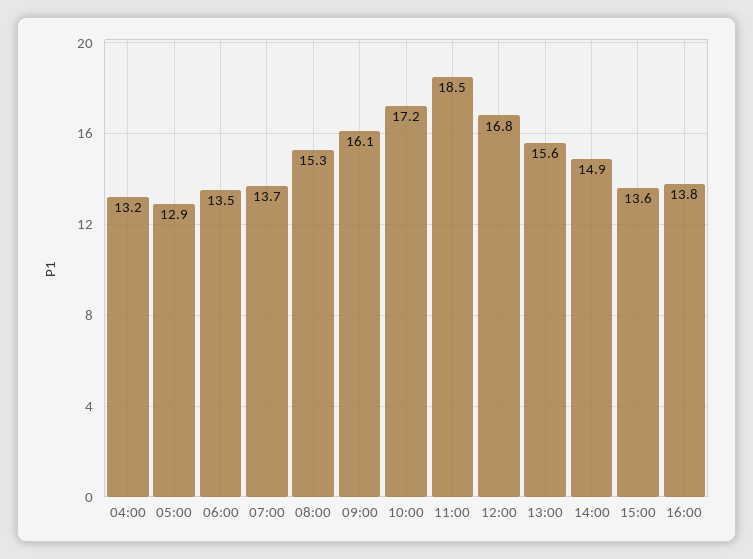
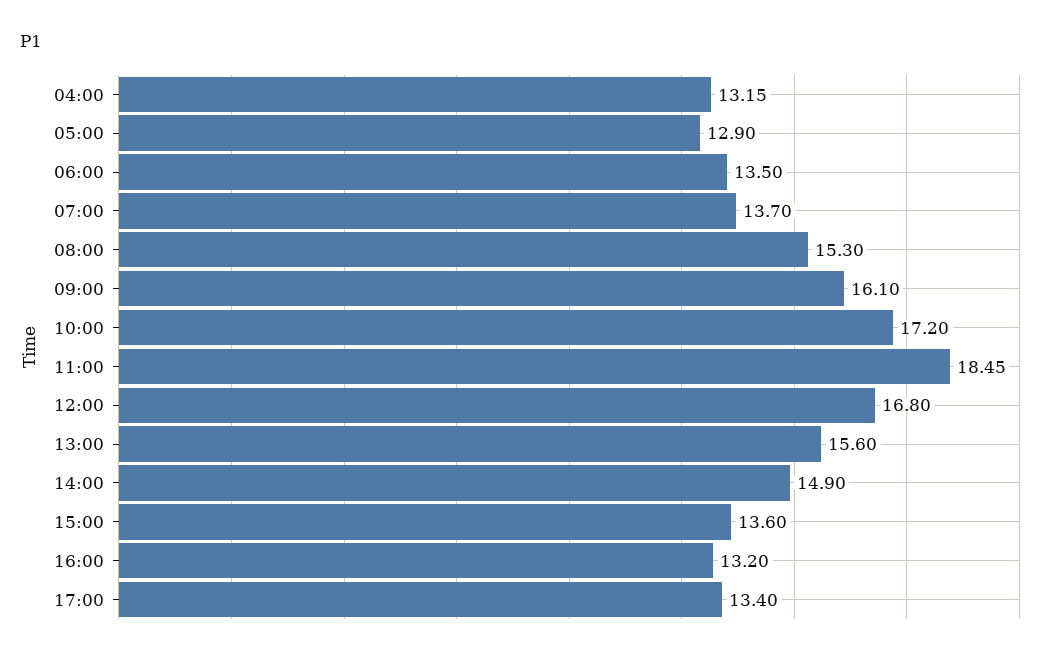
16:00: 13.8 -> 13.2
17:00: none -> 13.4

